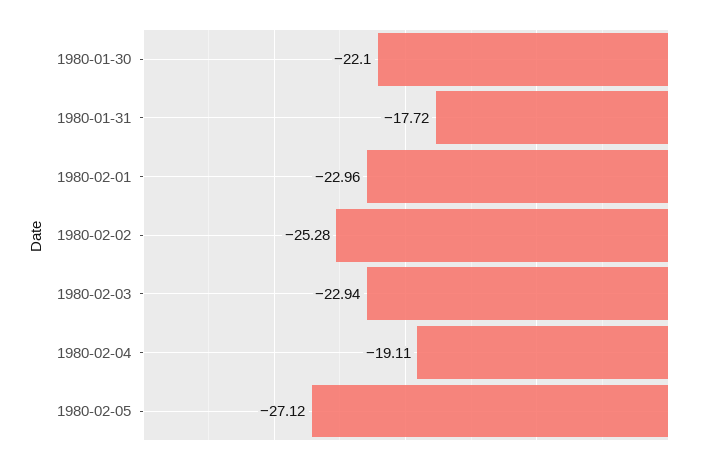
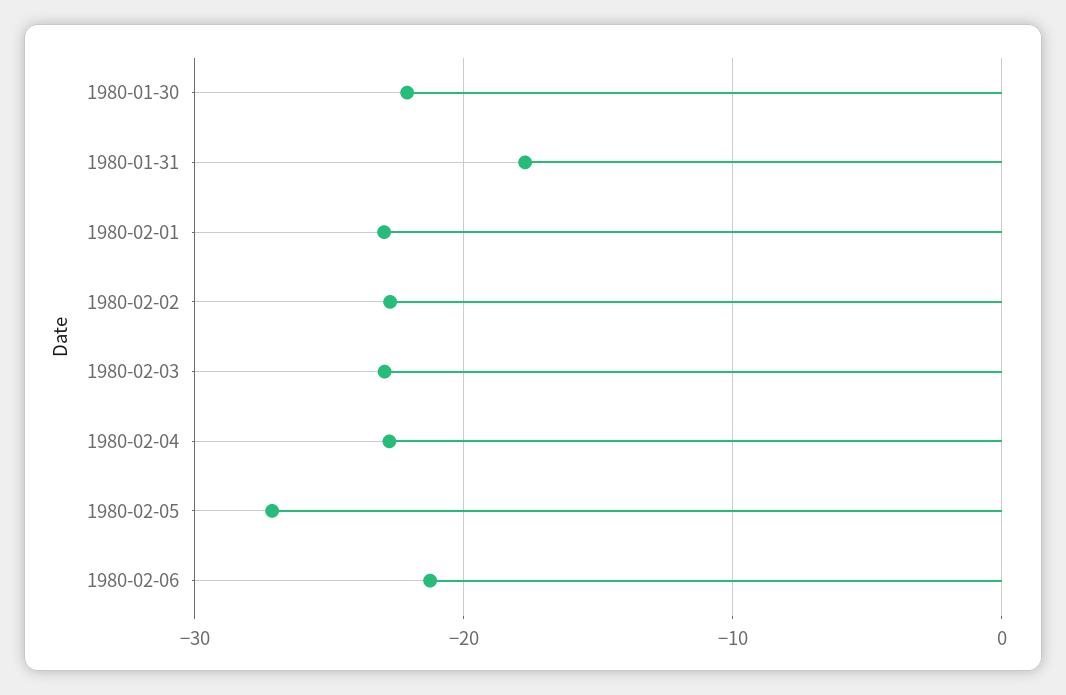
1980-02-02: -25.28 -> -23
1980-02-04: -19.11 -> -23
1980-02-06: none -> -21

